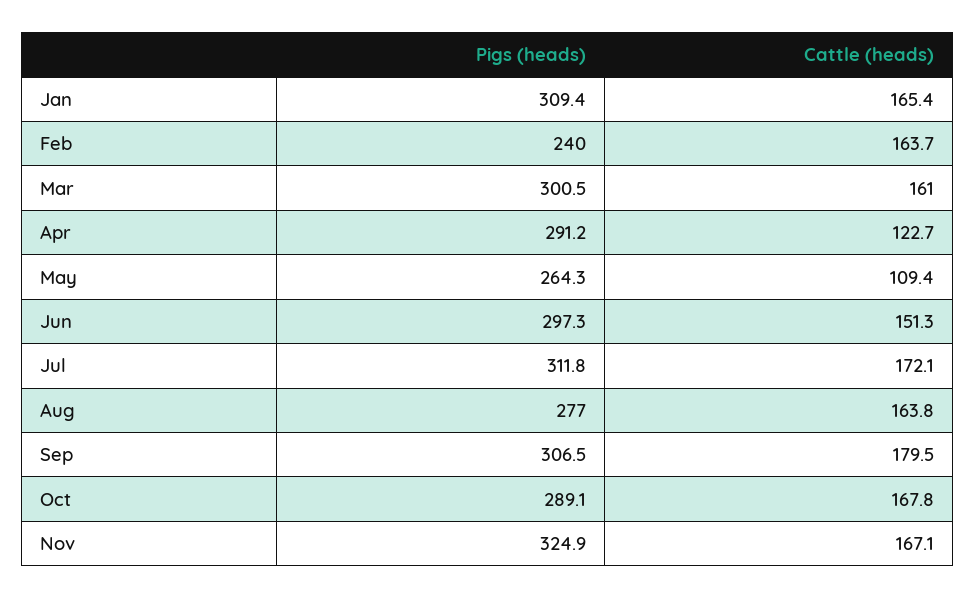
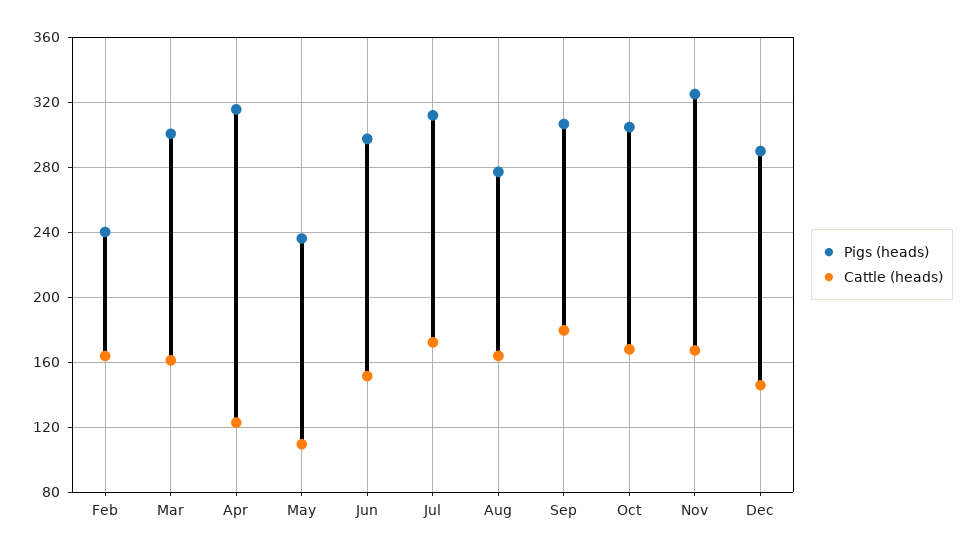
Pigs (heads), Jan: 309.4 -> none
Cattle (heads), Jan: 165.4 -> none
Pigs (heads), Apr: 291.2 -> 315
Pigs (heads), May: 264.3 -> 235
Pigs (heads), Oct: 289.1 -> 305
Pigs (heads), Dec: none -> 290
Cattle (heads), Dec: none -> 145

